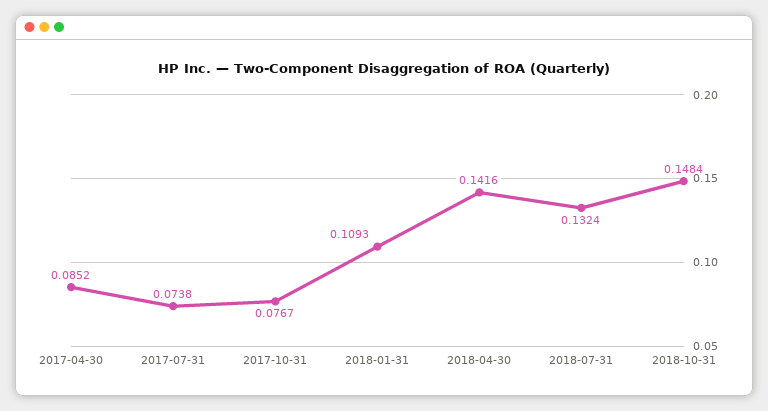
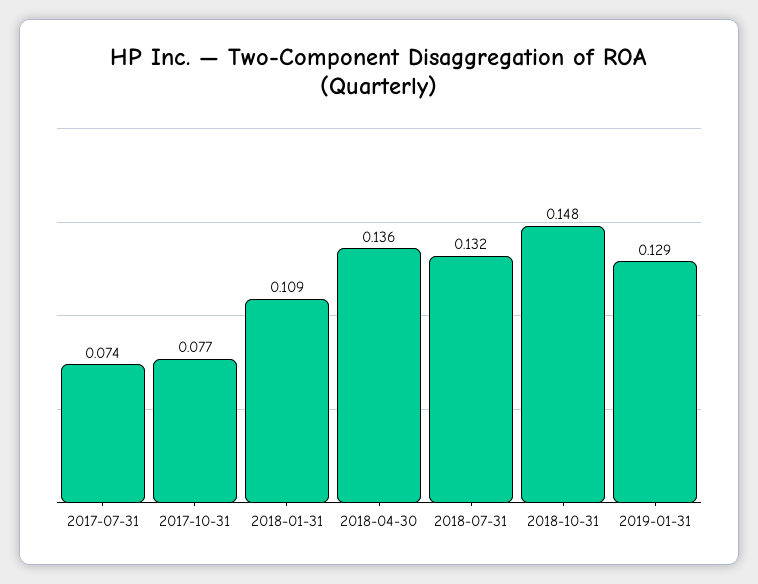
2017-04-30: 0.0852 -> none
2018-04-30: 0.1416 -> 0.136
2019-01-31: none -> 0.129

